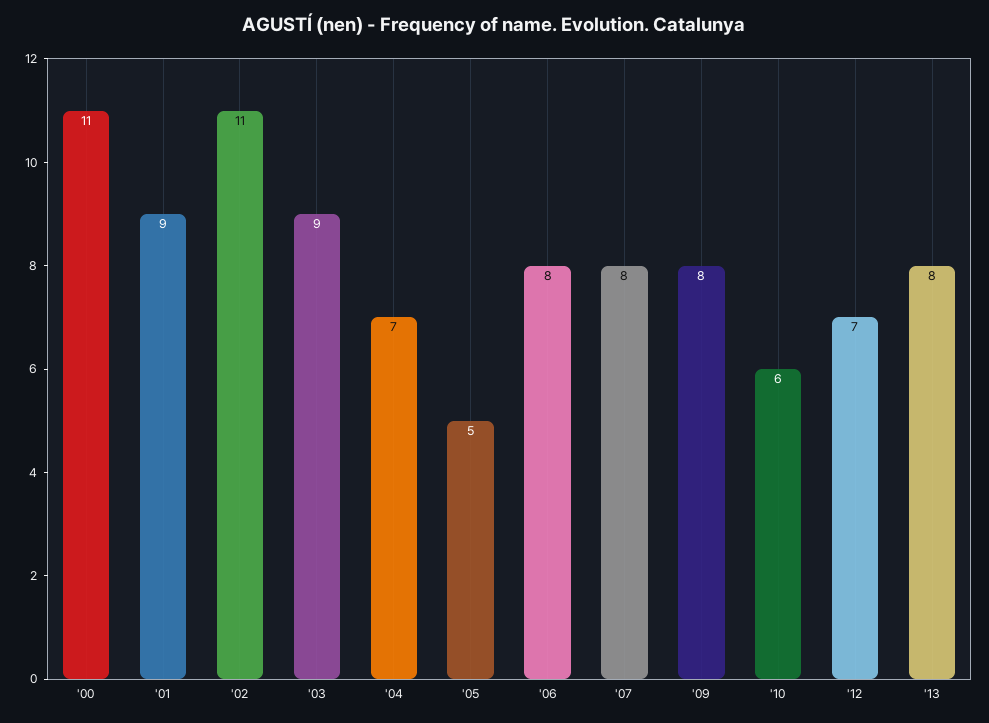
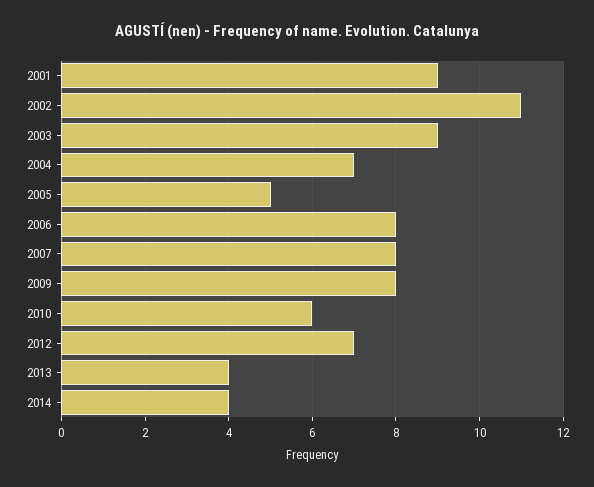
'00: 11 -> none
'13: 8 -> 4
2014: none -> 4

